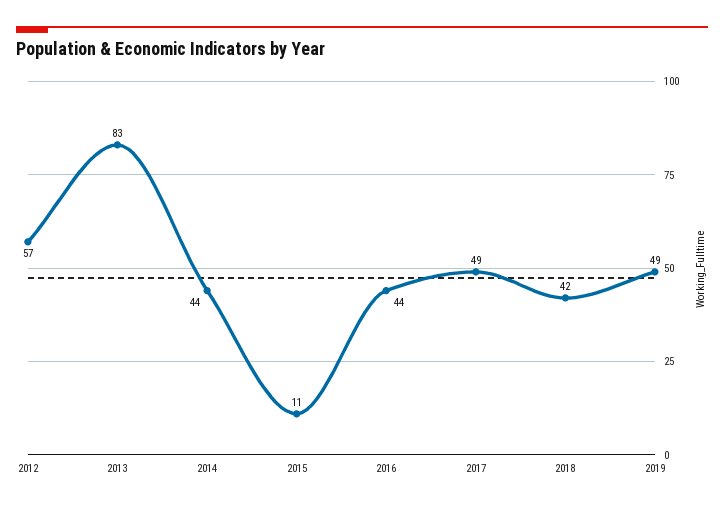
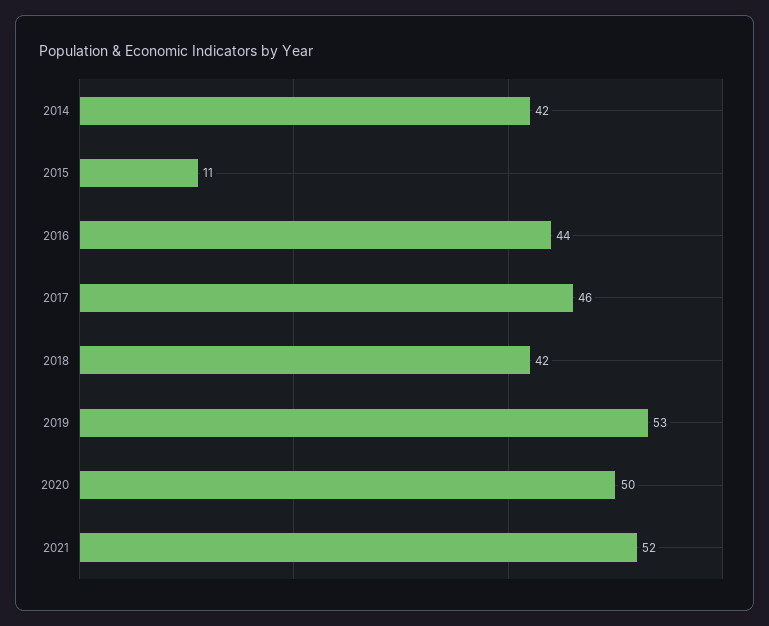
2012: 57 -> none
2013: 83 -> none
2014: 44 -> 42
2017: 49 -> 46
2019: 49 -> 53
2020: none -> 50
2021: none -> 52

